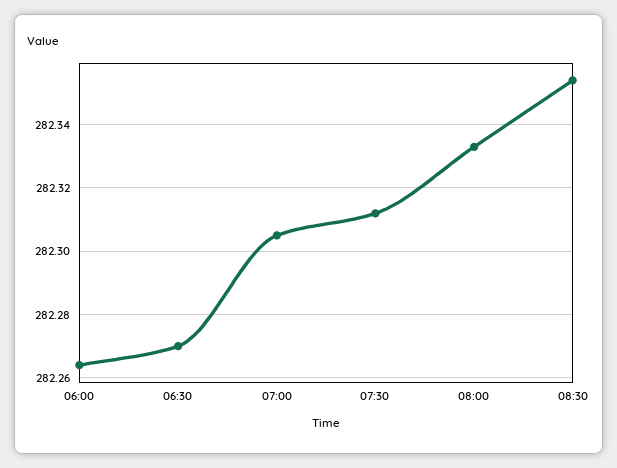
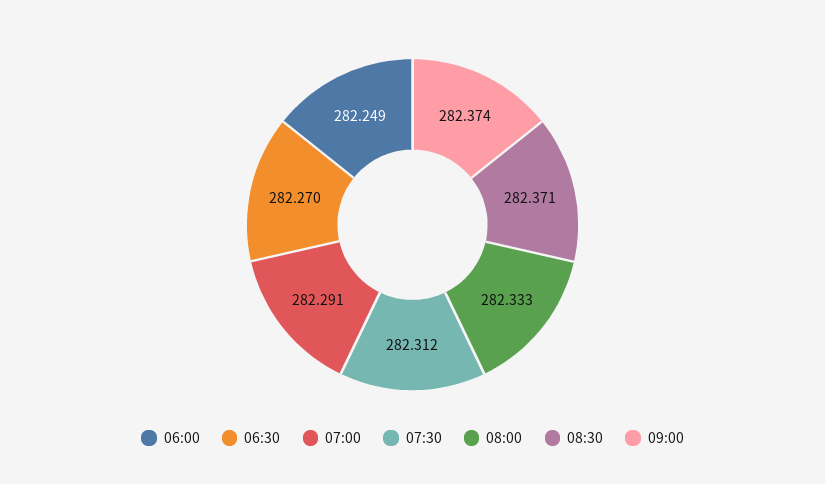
06:00: 282.265 -> 282.249
07:00: 282.305 -> 282.291
08:30: 282.355 -> 282.371
09:00: none -> 282.374

